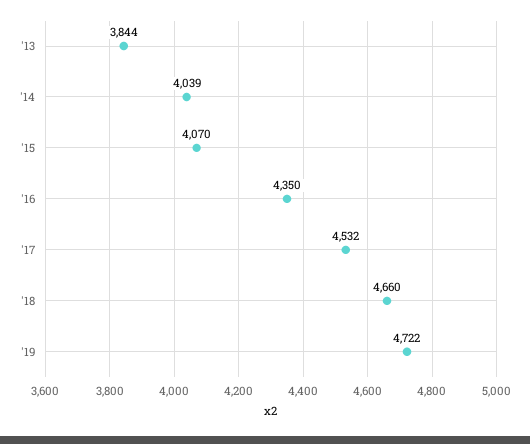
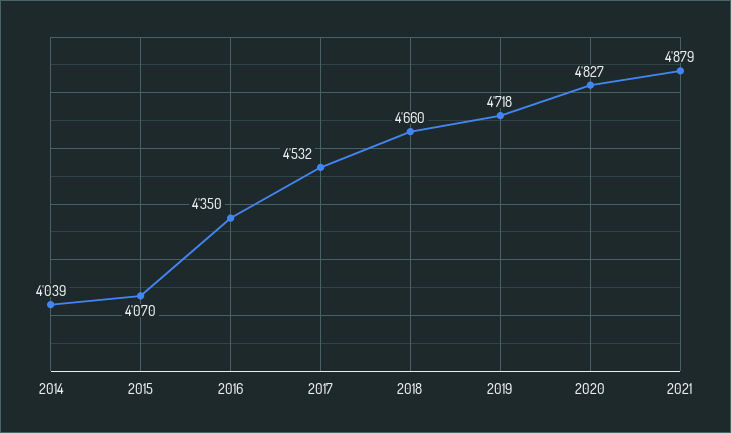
'13: 3844 -> none
'19: 4722 -> 4718
2020: none -> 4827
2021: none -> 4879

